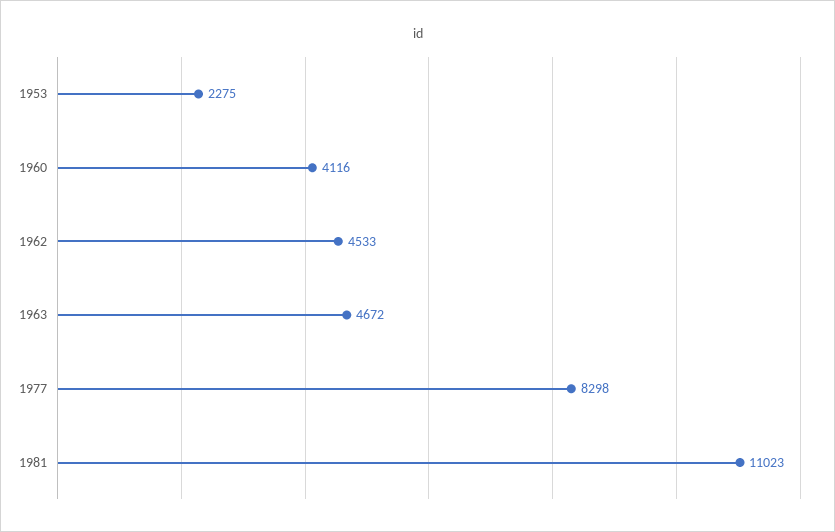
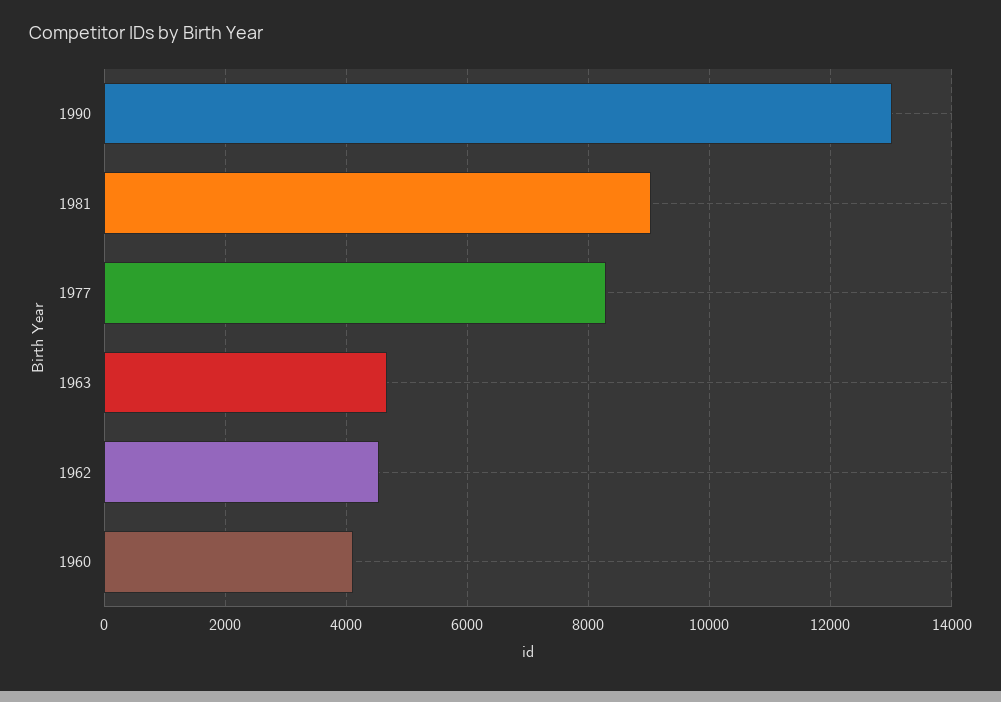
1953: 2275 -> none
1981: 11023 -> 9000
1990: none -> 13000

